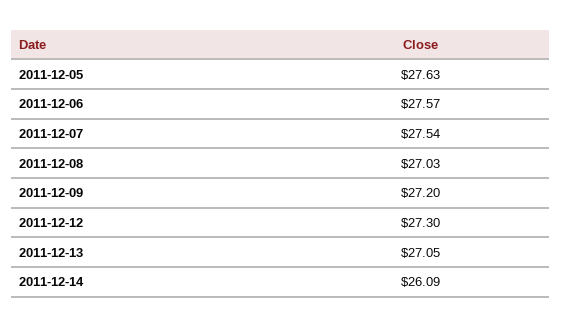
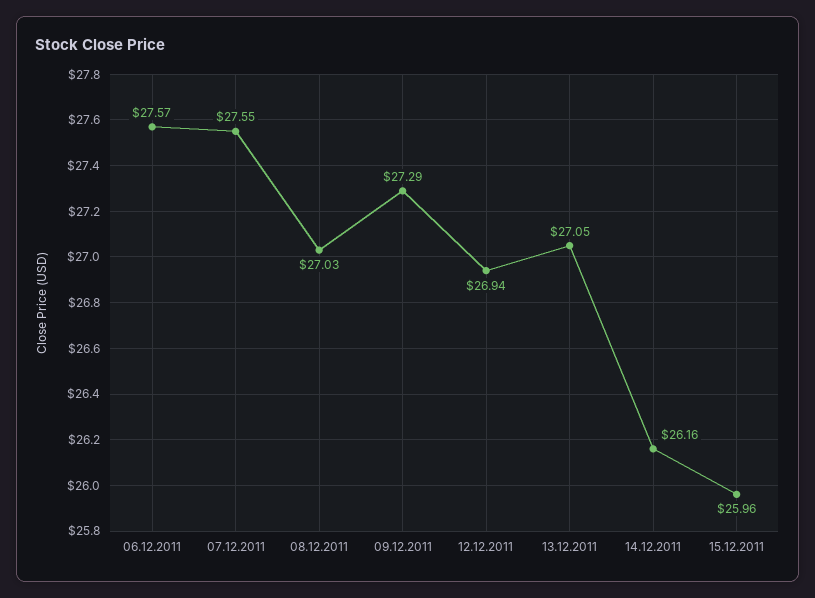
2011-12-05: 27.63 -> none
2011-12-07: 27.54 -> 27.55
2011-12-09: 27.2 -> 27.29
2011-12-12: 27.3 -> 26.94
2011-12-14: 26.09 -> 26.16
15.12.2011: none -> 25.96

